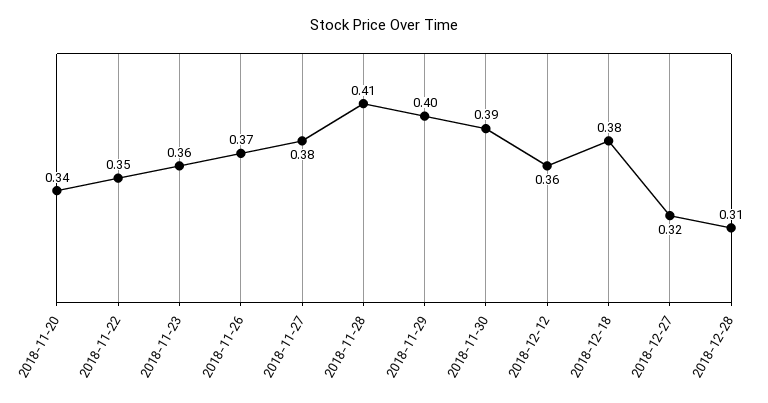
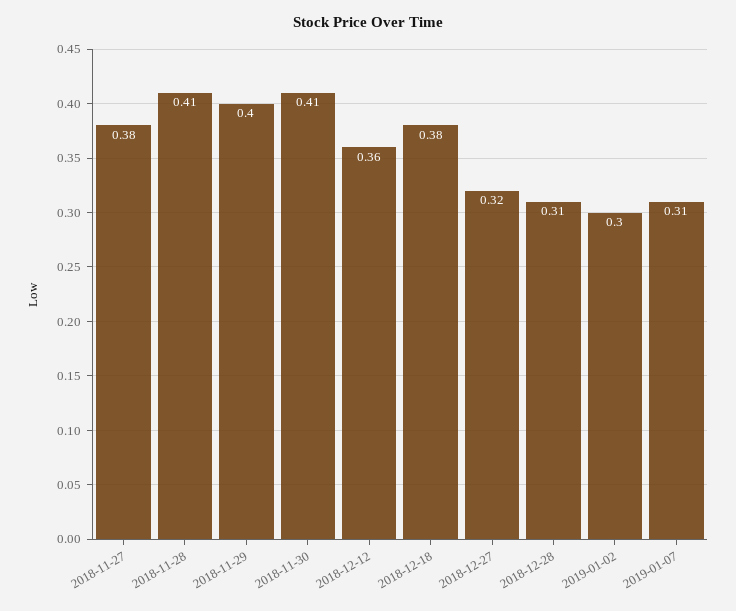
2018-11-20: 0.34 -> none
2018-11-22: 0.35 -> none
2018-11-23: 0.36 -> none
2018-11-26: 0.37 -> none
2018-11-30: 0.39 -> 0.41
2019-01-02: none -> 0.3
2019-01-07: none -> 0.31

